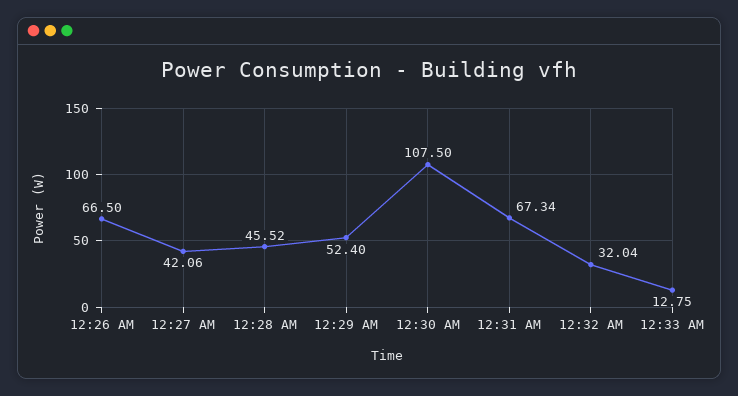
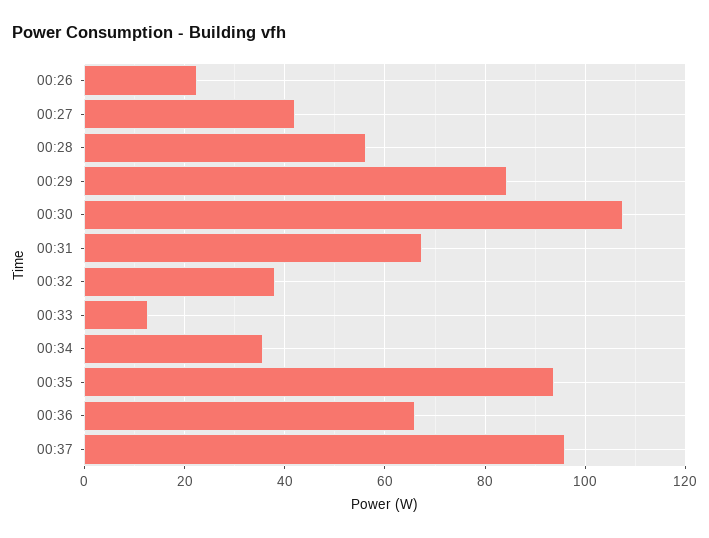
12:26 AM: 66.5 -> 22
12:28 AM: 45.52 -> 56
12:29 AM: 52.4 -> 84
12:32 AM: 32.04 -> 38
00:34: none -> 36
00:35: none -> 94
00:36: none -> 66
00:37: none -> 96

